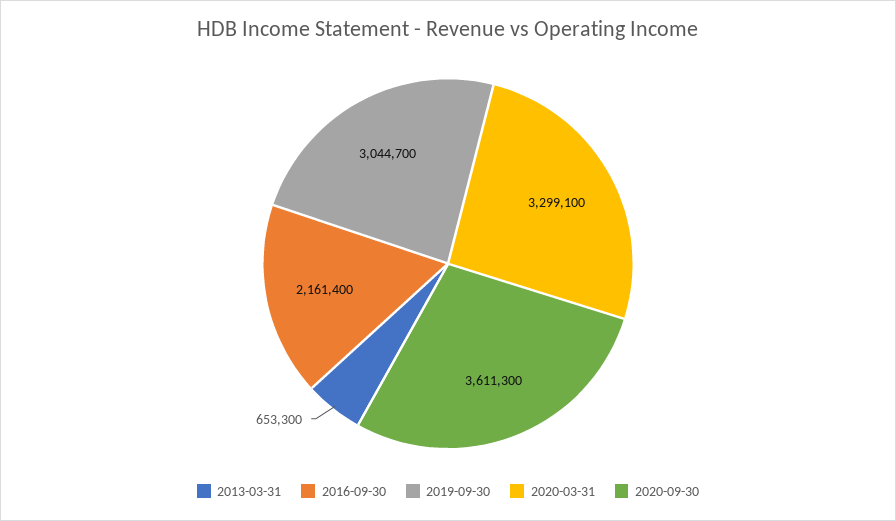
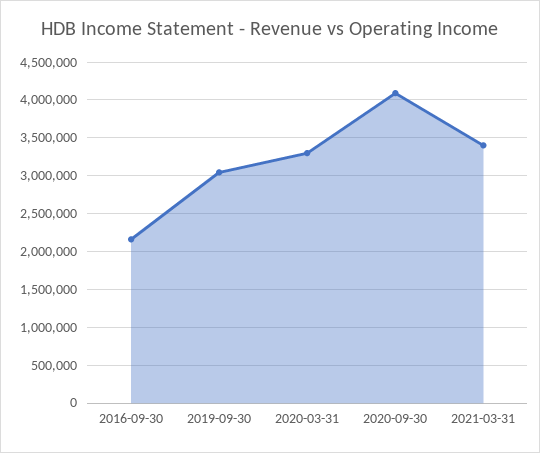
2013-03-31: 653300 -> none
2020-09-30: 3611300 -> 4100000
2021-03-31: none -> 3400000

